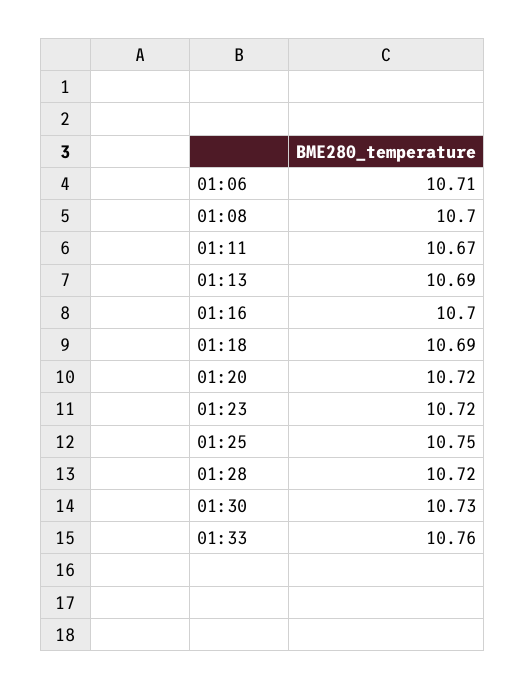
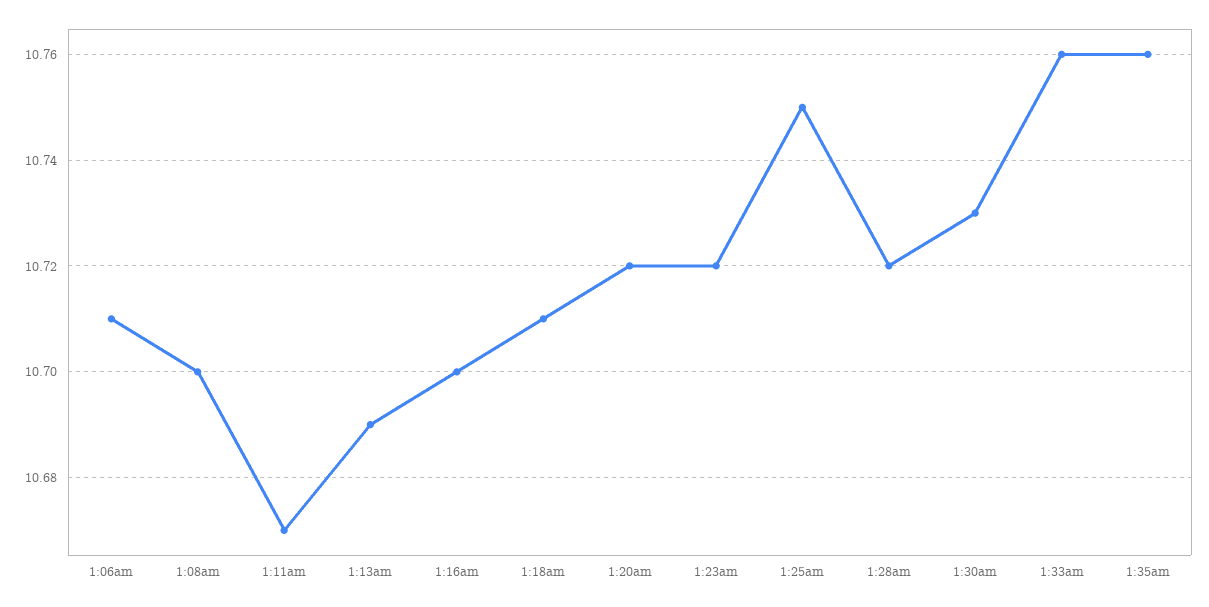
01:18: 10.69 -> 10.71
1:35am: none -> 10.76

